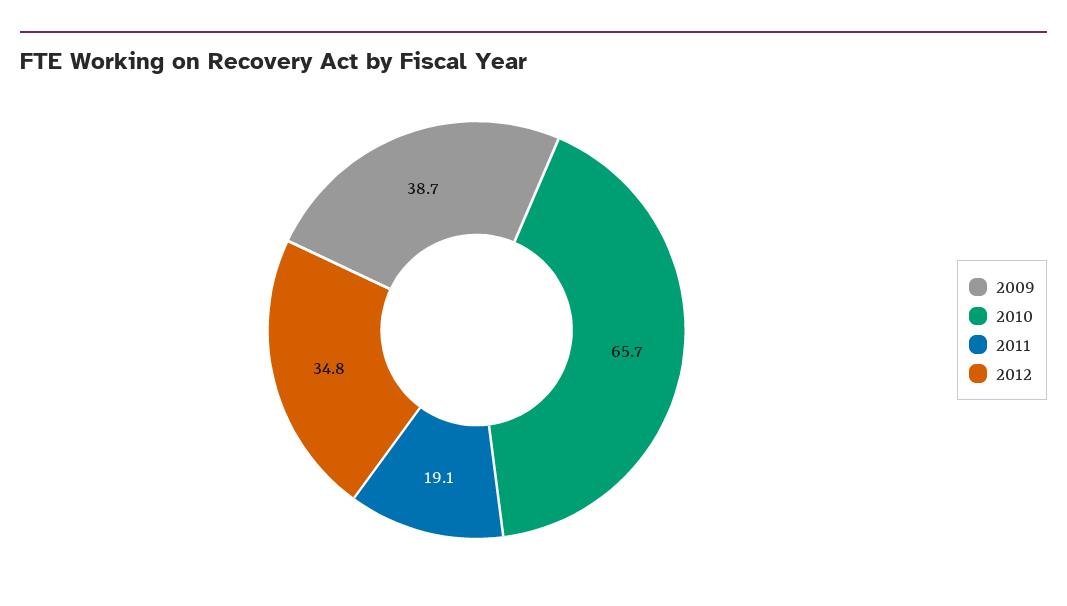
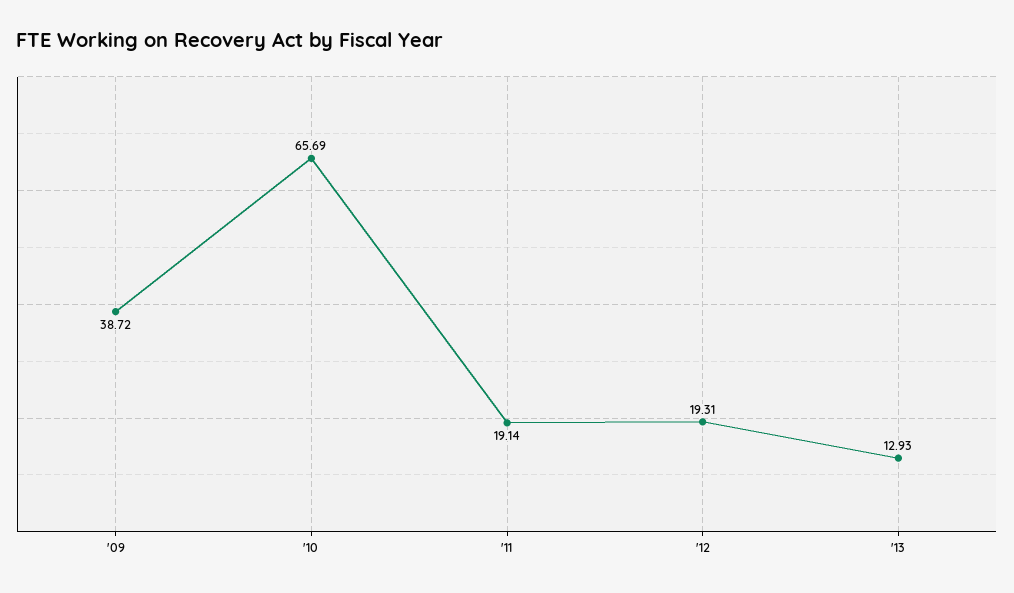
2012: 34.8 -> 19.31
'13: none -> 12.93

